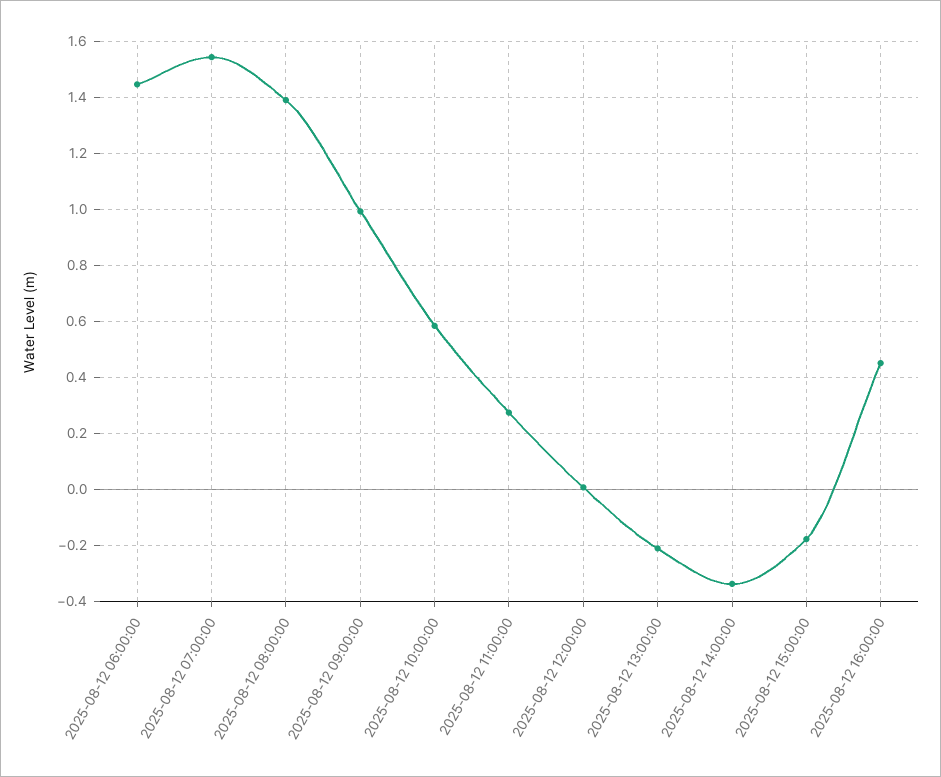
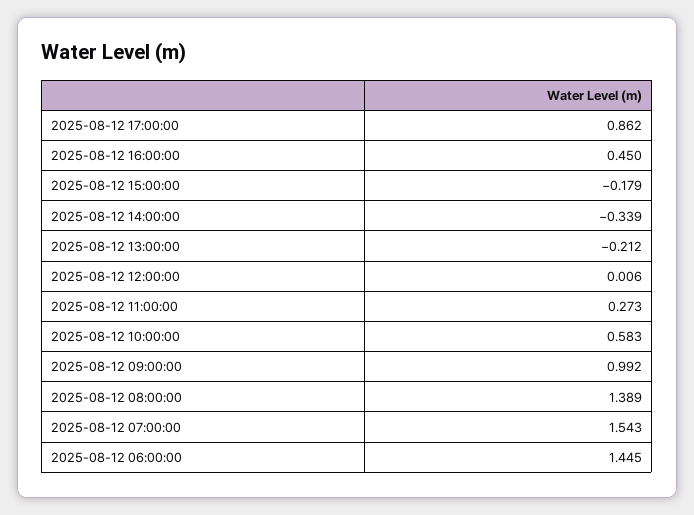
2025-08-12 17:00:00: none -> 0.862

